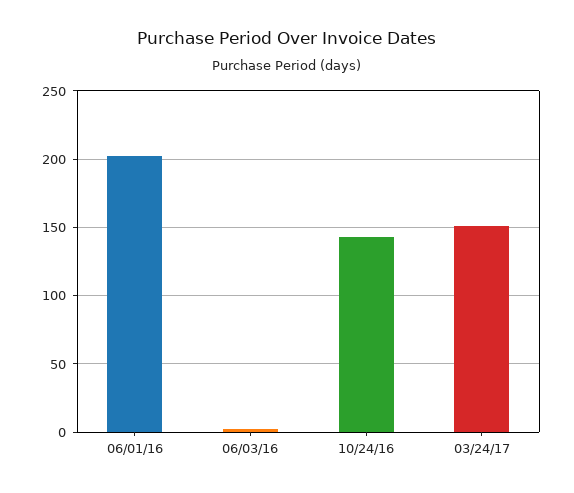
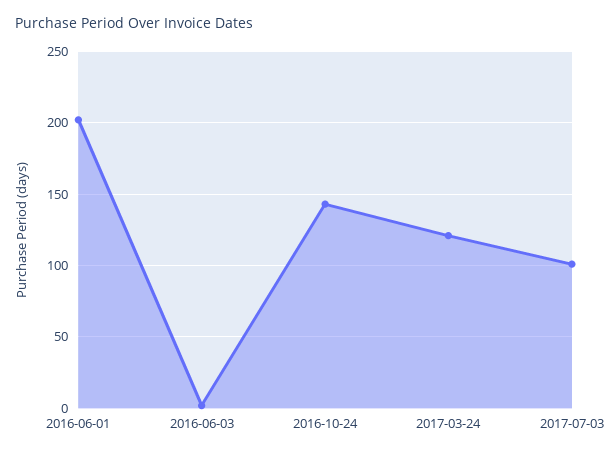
03/24/17: 150 -> 120
2017-07-03: none -> 100

